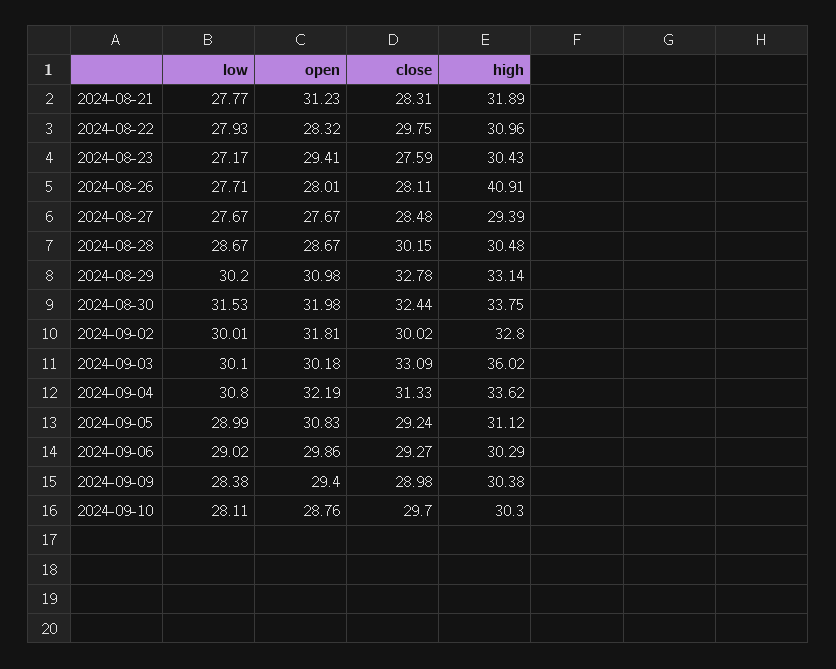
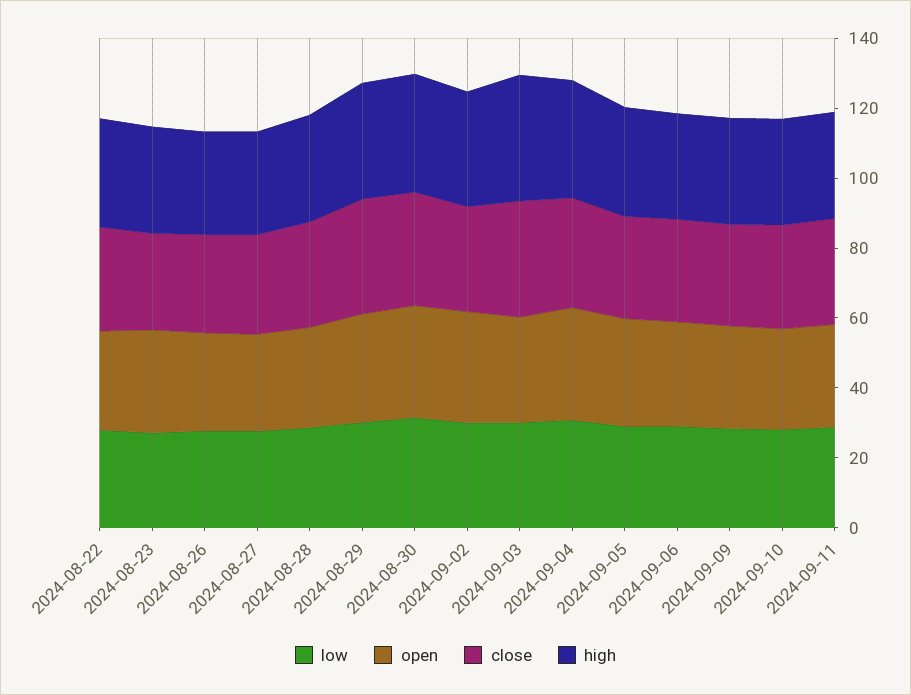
low, 2024-08-21: 27.77 -> none
open, 2024-08-21: 31.23 -> none
close, 2024-08-21: 28.31 -> none
high, 2024-08-21: 31.89 -> none
high, 2024-08-26: 40.91 -> 30
low, 2024-09-11: none -> 30
open, 2024-09-11: none -> 30
close, 2024-09-11: none -> 30
high, 2024-09-11: none -> 30

